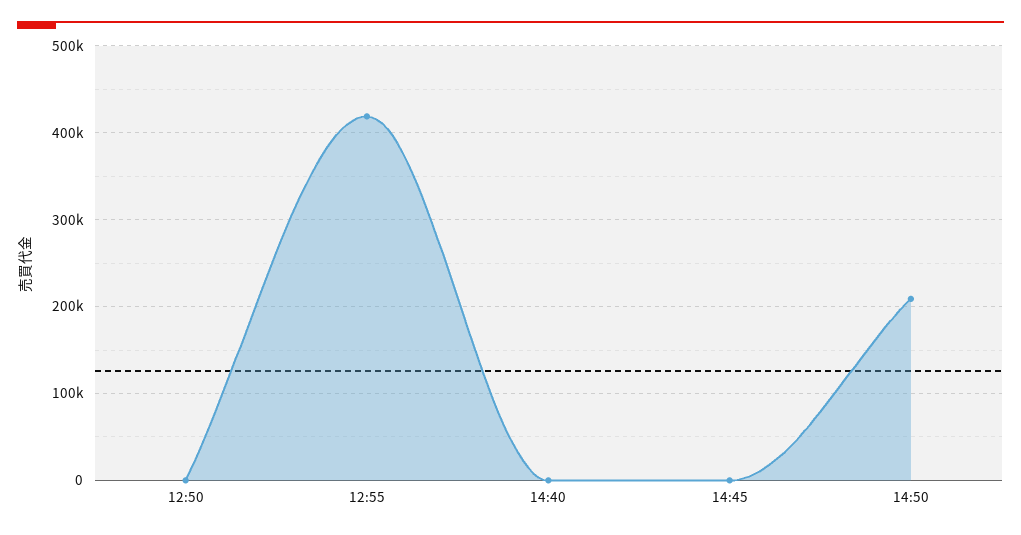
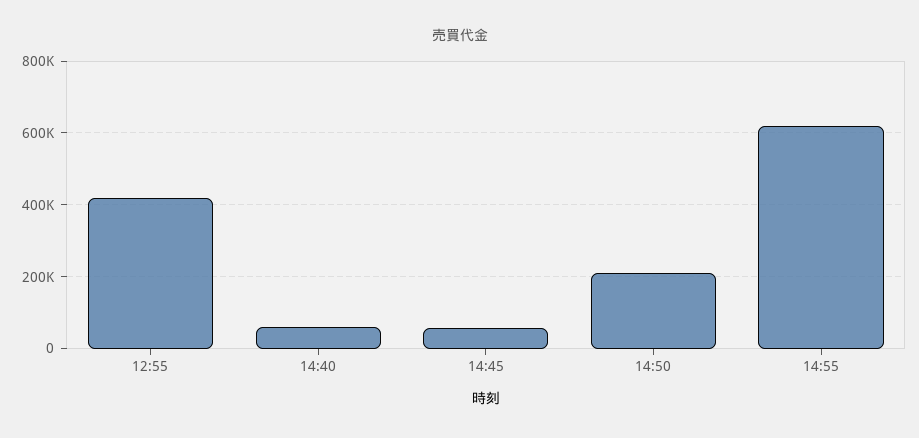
12:50: 0 -> none
14:40: 0 -> 60000
14:45: 0 -> 60000
14:55: none -> 620000

